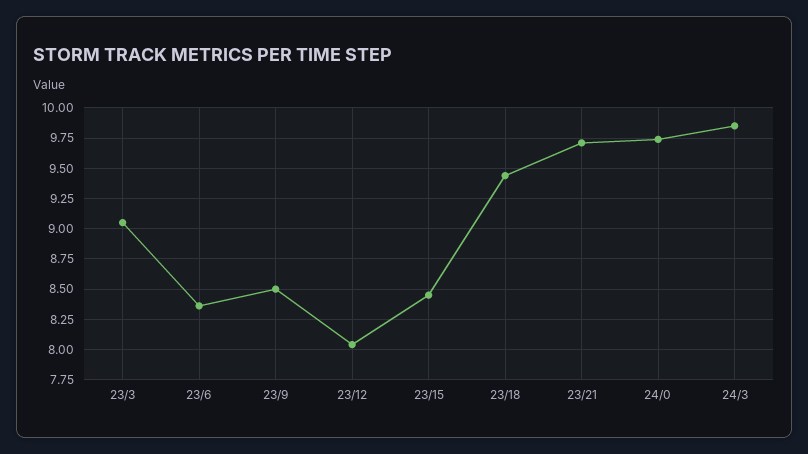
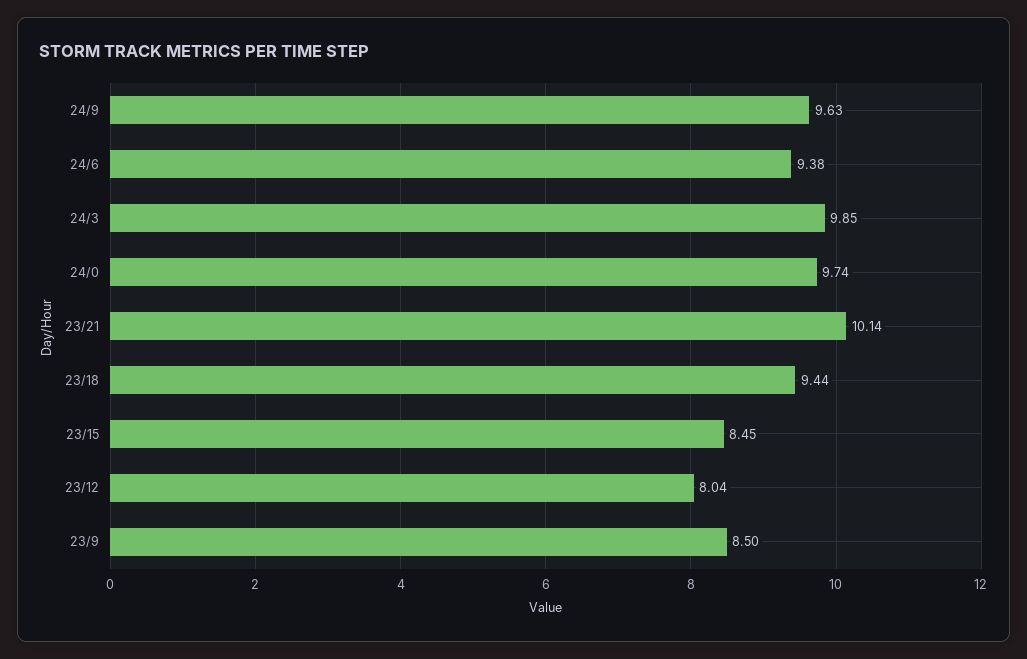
23/3: 9.05 -> none
23/6: 8.35 -> none
23/21: 9.7 -> 10.14
24/9: none -> 9.63
24/6: none -> 9.38

